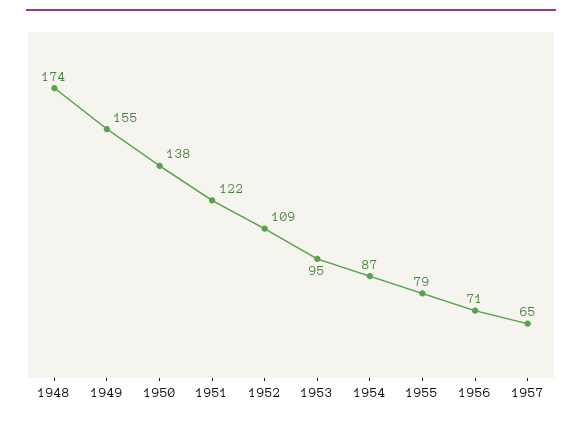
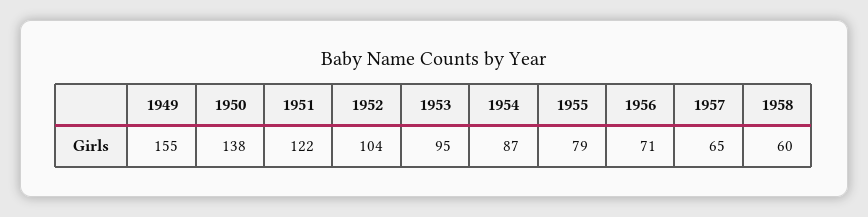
1948: 174 -> none
1952: 109 -> 104
1958: none -> 60

